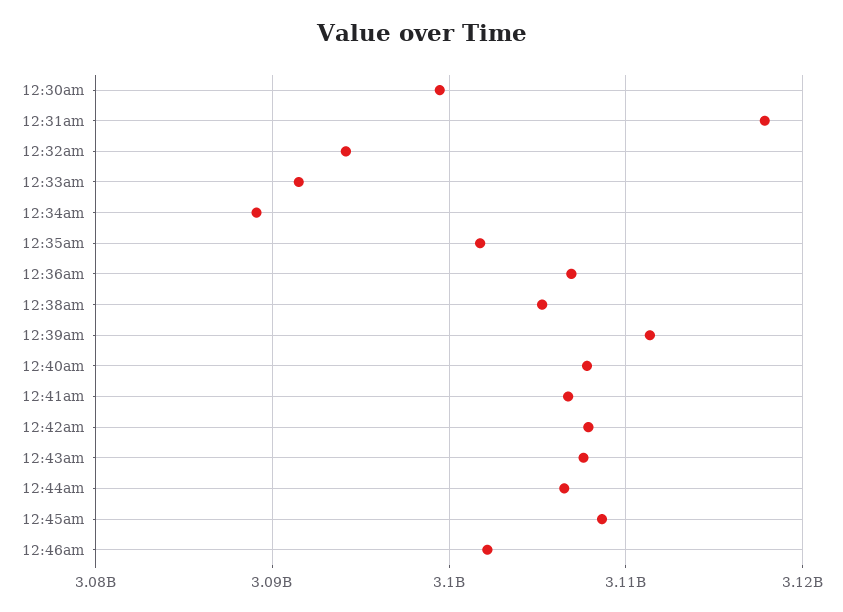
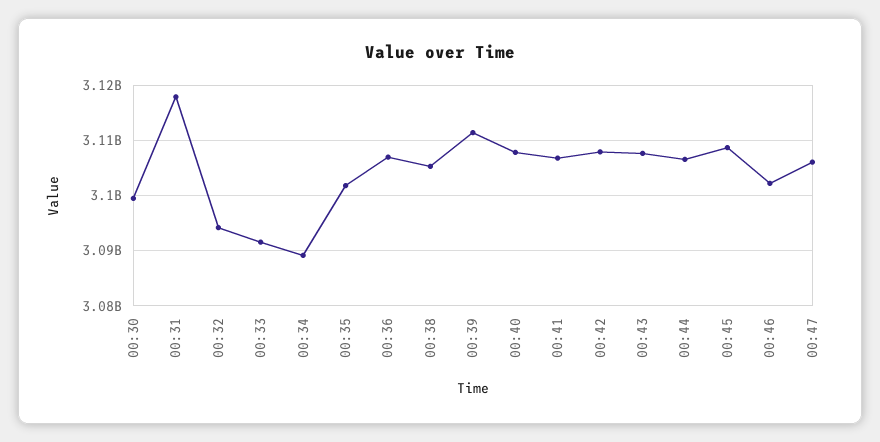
00:47: none -> 3106000000

